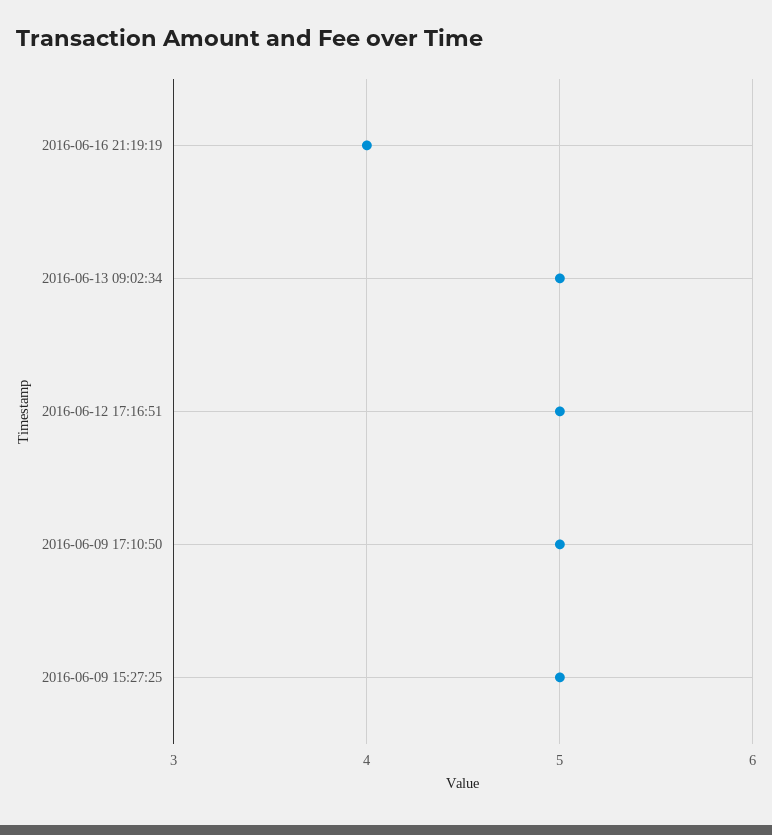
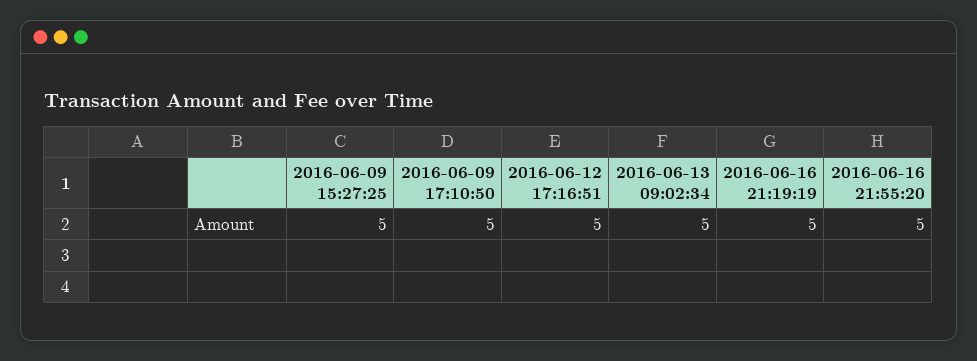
2016-06-16 21:19:19: 4 -> 5
2016-06-16 21:55:20: none -> 5

